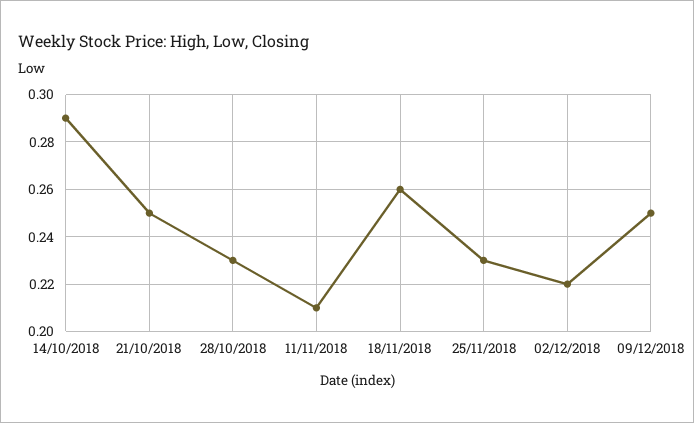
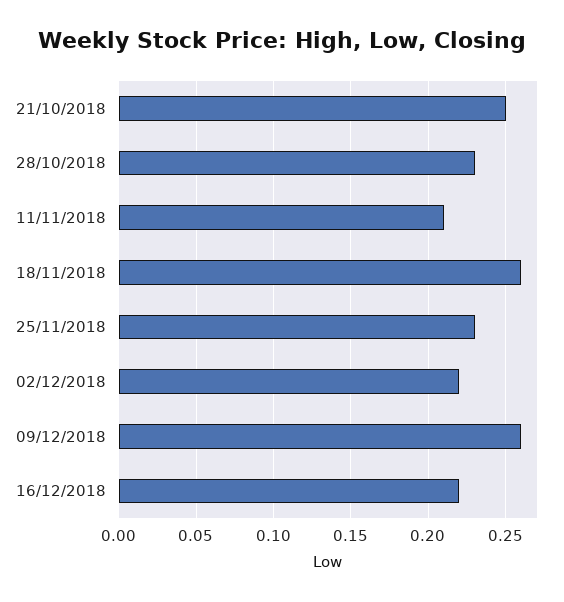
14/10/2018: 0.29 -> none
09/12/2018: 0.25 -> 0.26
16/12/2018: none -> 0.22

